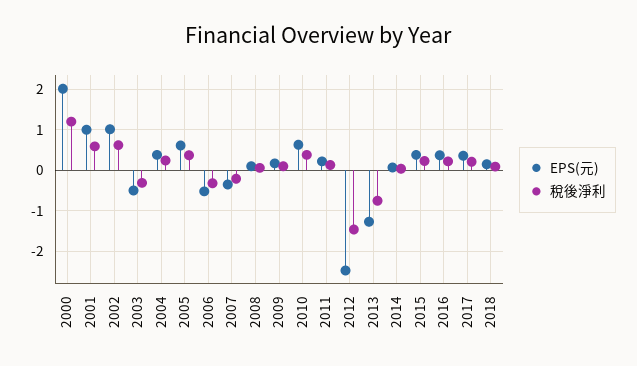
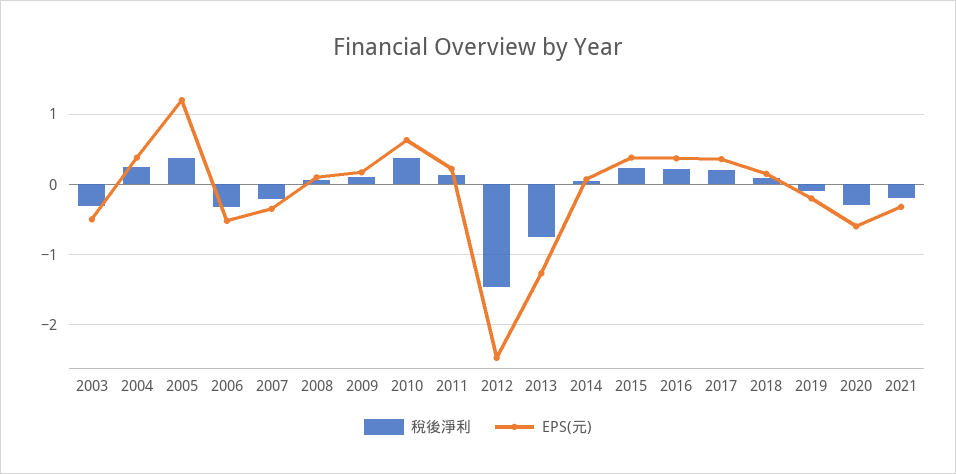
EPS(元), 2000: 2 -> none
稅後淨利, 2000: 1.2 -> none
EPS(元), 2001: 1 -> none
稅後淨利, 2001: 0.6 -> none
EPS(元), 2002: 1 -> none
稅後淨利, 2002: 0.6 -> none
EPS(元), 2005: 0.6 -> 1.2
稅後淨利, 2019: none -> -0.1
EPS(元), 2019: none -> -0.2
稅後淨利, 2020: none -> -0.3
EPS(元), 2020: none -> -0.6
稅後淨利, 2021: none -> -0.2
EPS(元), 2021: none -> -0.3

